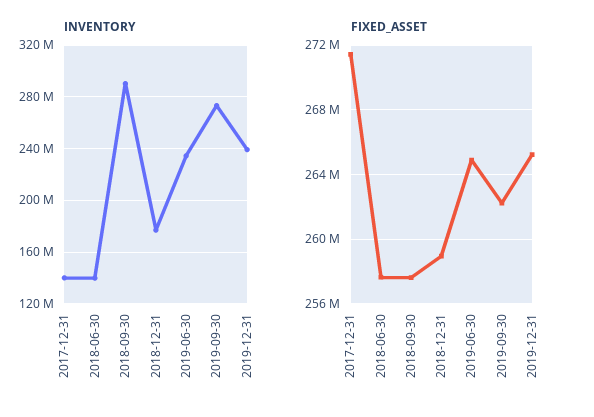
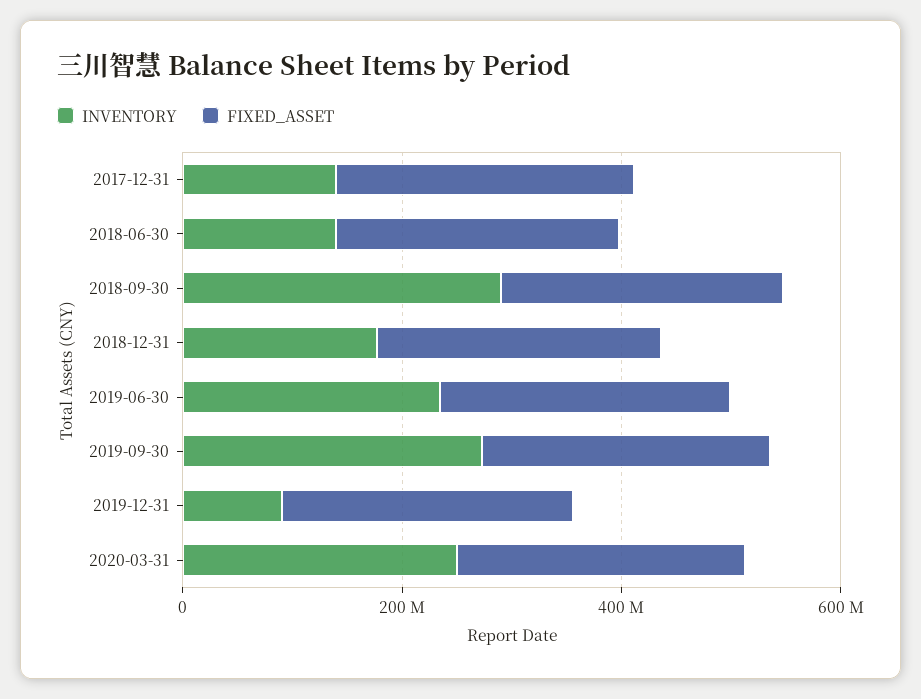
INVENTORY, 2019-12-31: 240000000 -> 100000000
INVENTORY, 2020-03-31: none -> 250000000
FIXED_ASSET, 2020-03-31: none -> 250000000

